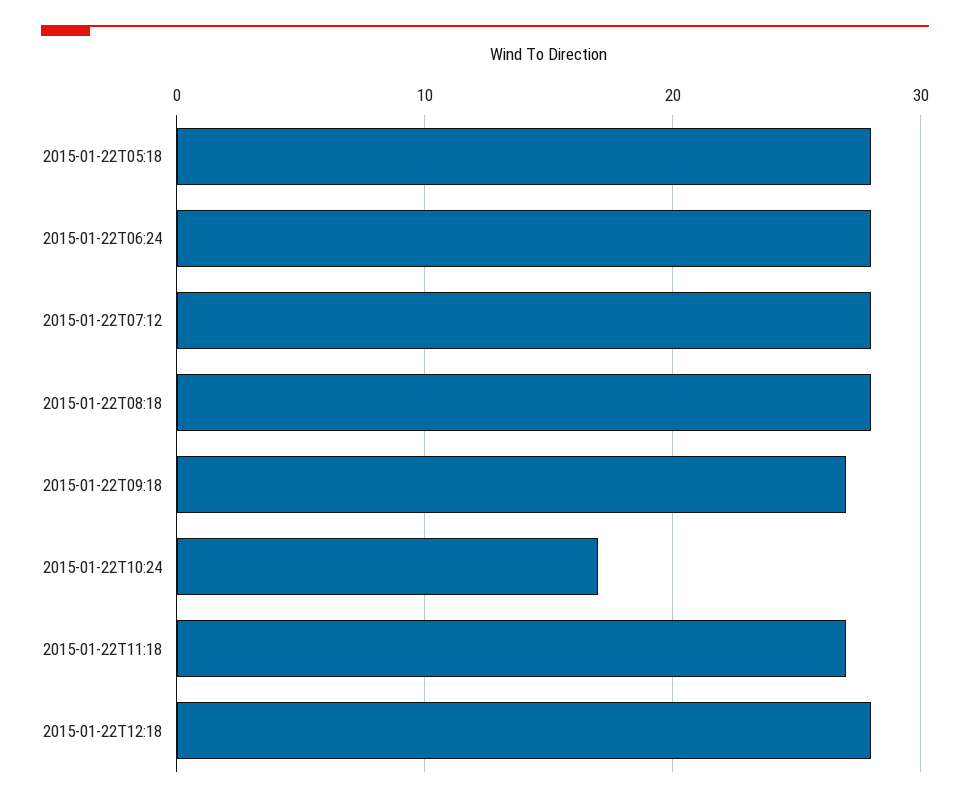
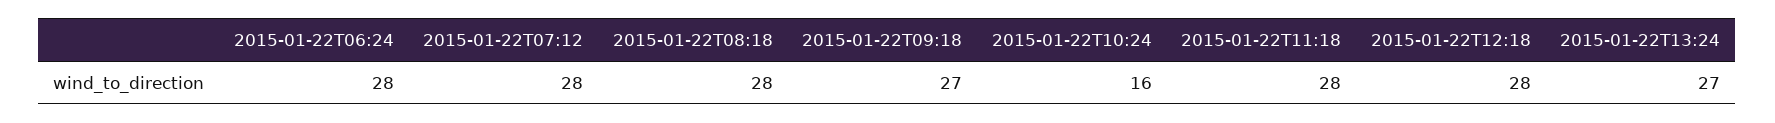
2015-01-22T05:18: 28 -> none
2015-01-22T10:24: 17 -> 16
2015-01-22T11:18: 27 -> 28
2015-01-22T13:24: none -> 27

